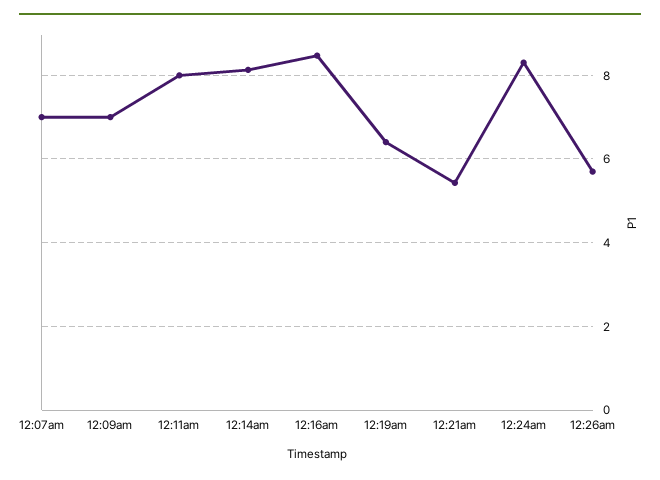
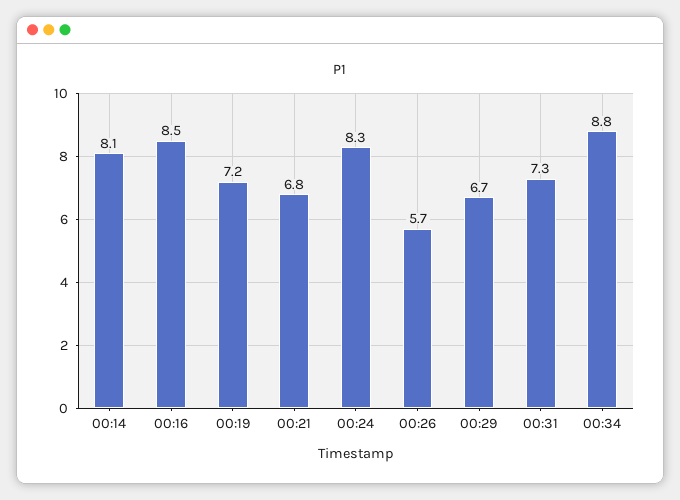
12:07am: 7 -> none
12:09am: 7 -> none
12:11am: 8 -> none
12:19am: 6.4 -> 7.2
12:21am: 5.4 -> 6.8
00:29: none -> 6.7
00:31: none -> 7.3
00:34: none -> 8.8

